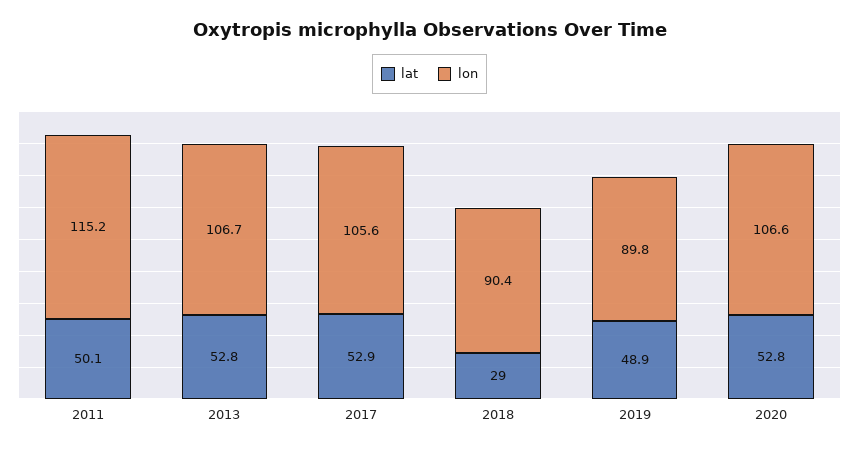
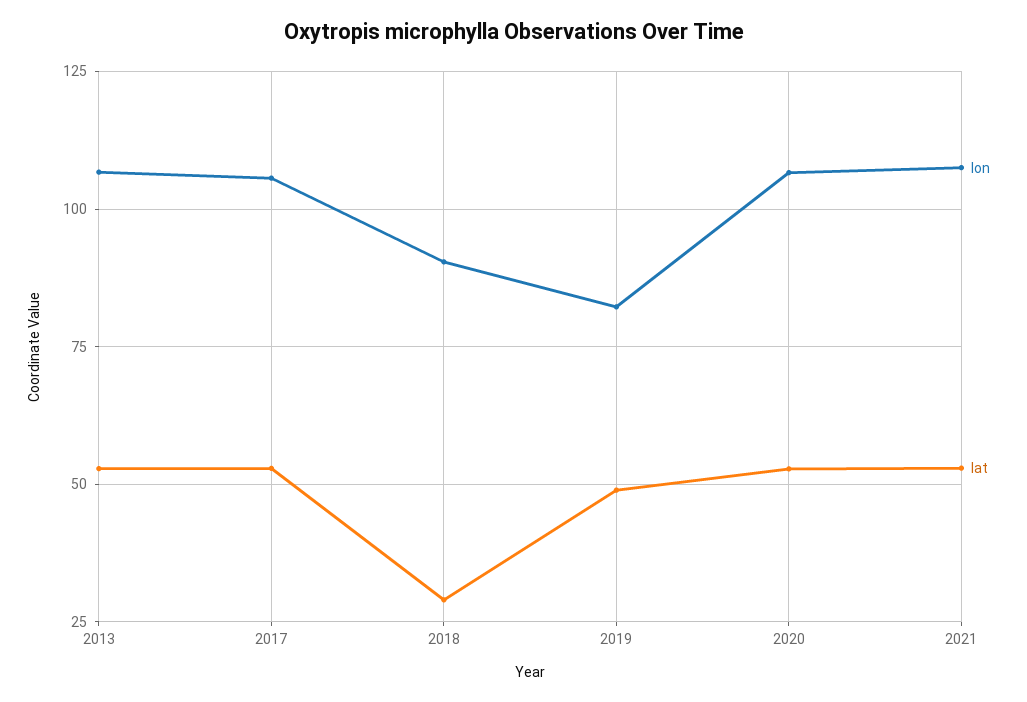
lat, 2011: 50.1 -> none
lon, 2011: 115.2 -> none
lon, 2019: 89.8 -> 82.5
lon, 2021: none -> 107.5
lat, 2021: none -> 52.5

